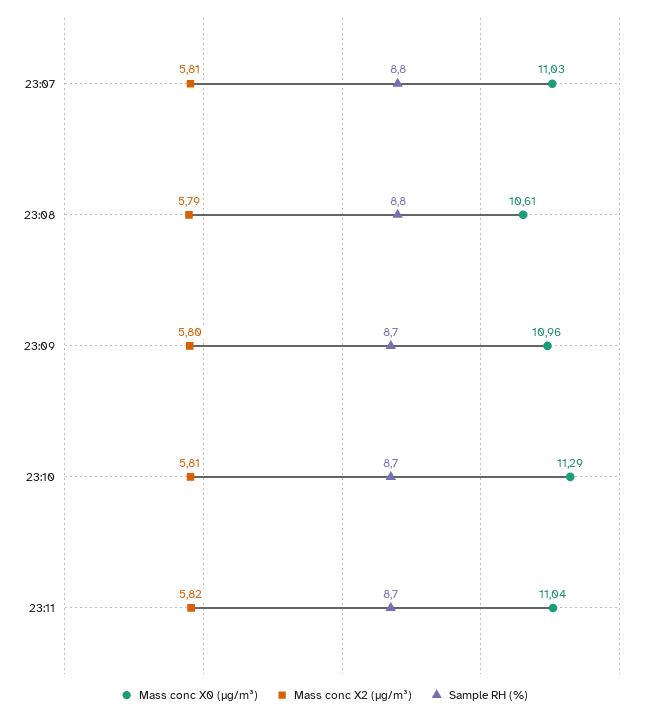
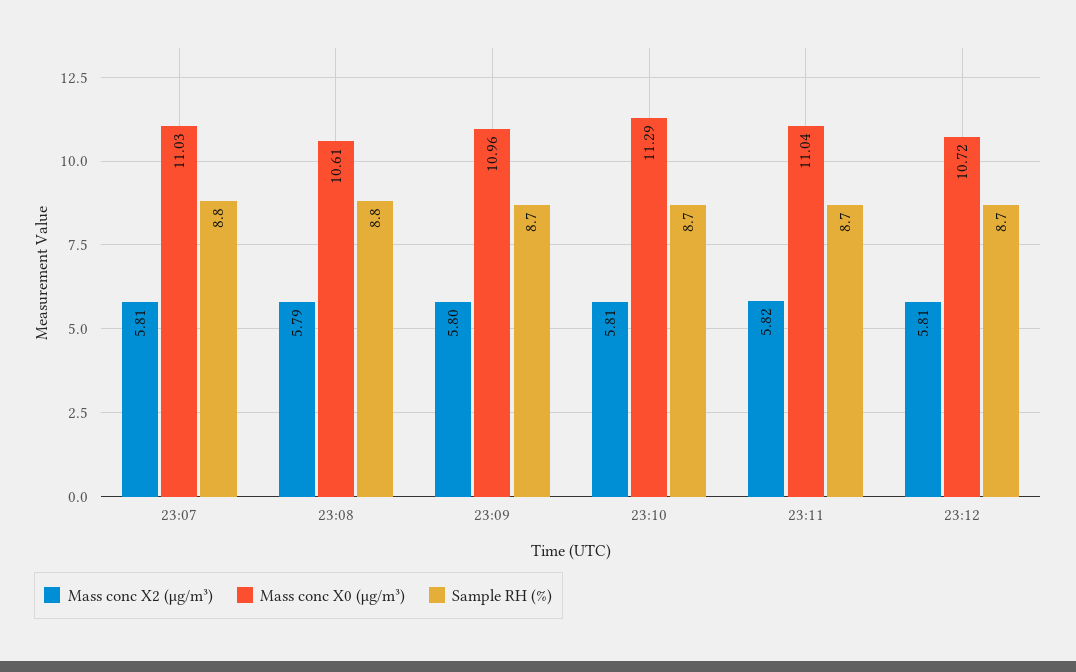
Mass conc X2 (μg/m³), 23:12: none -> 5.81
Mass conc X0 (μg/m³), 23:12: none -> 10.72
Sample RH (%), 23:12: none -> 8.7

